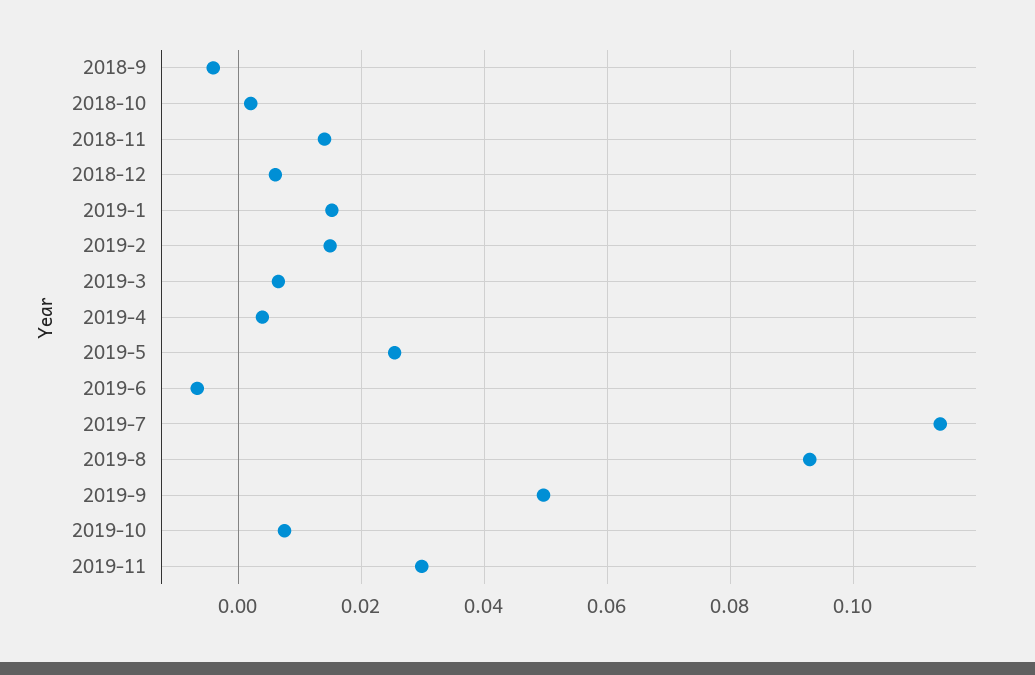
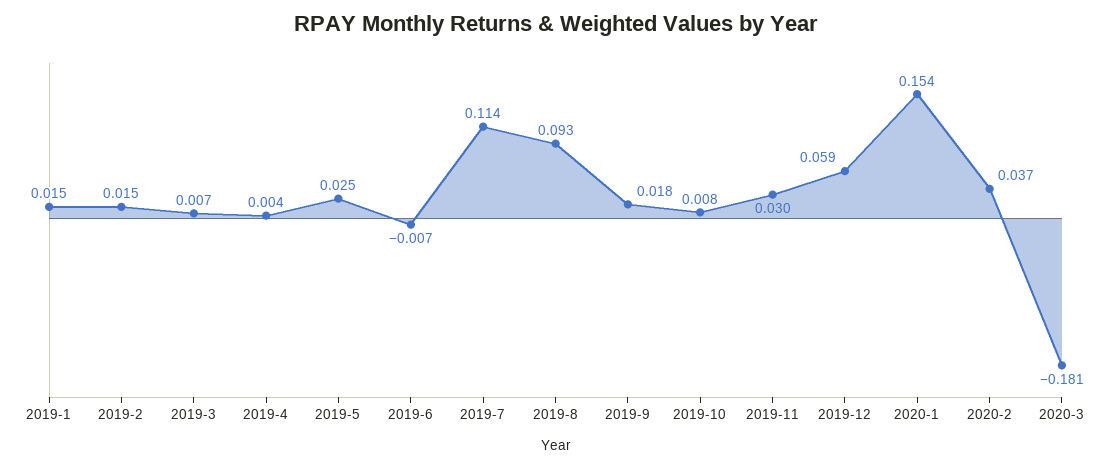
2018-9: -0.004 -> none
2018-10: 0.002 -> none
2018-11: 0.014 -> none
2018-12: 0.006 -> none
2019-9: 0.05 -> 0.018
2019-12: none -> 0.059
2020-1: none -> 0.154
2020-2: none -> 0.037
2020-3: none -> -0.181

